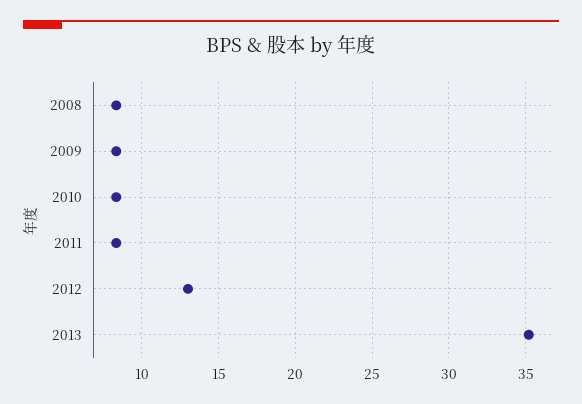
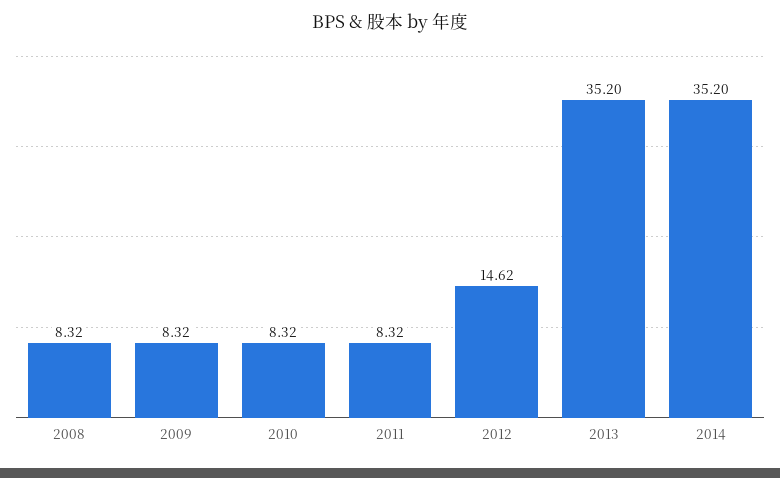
2012: 13 -> 14.62
2014: none -> 35.2

